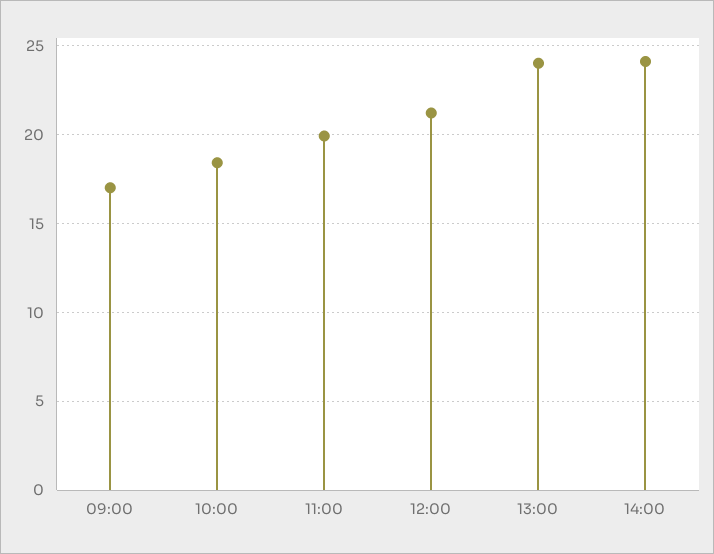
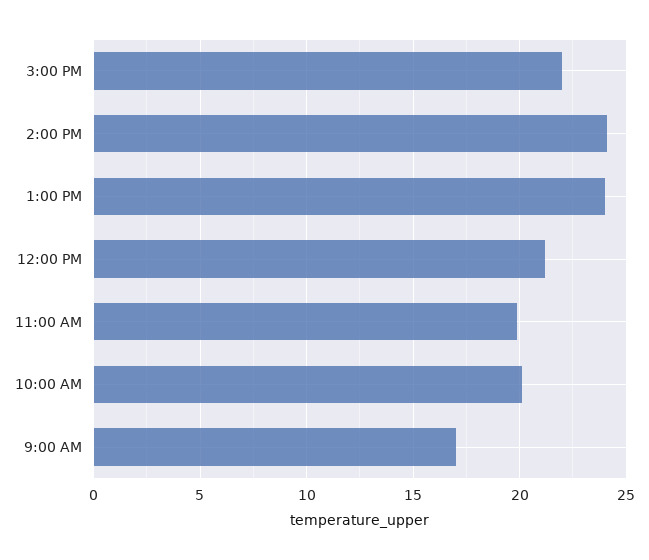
10:00: 18.5 -> 20
3:00 PM: none -> 22

